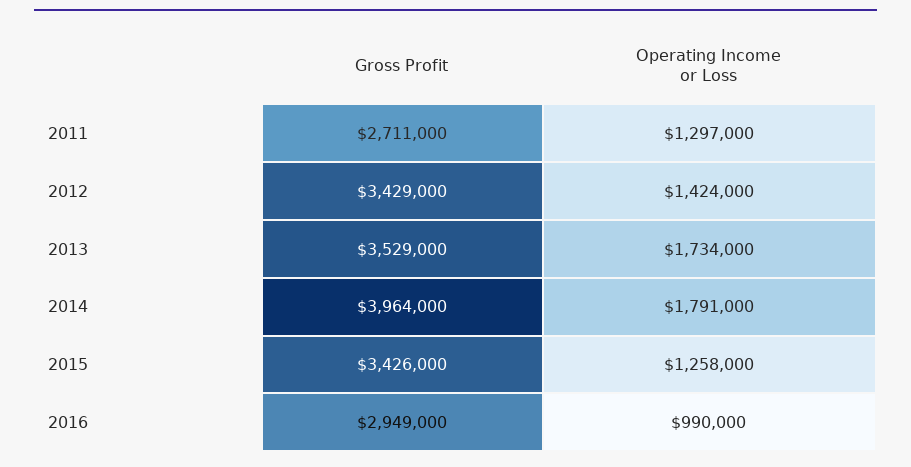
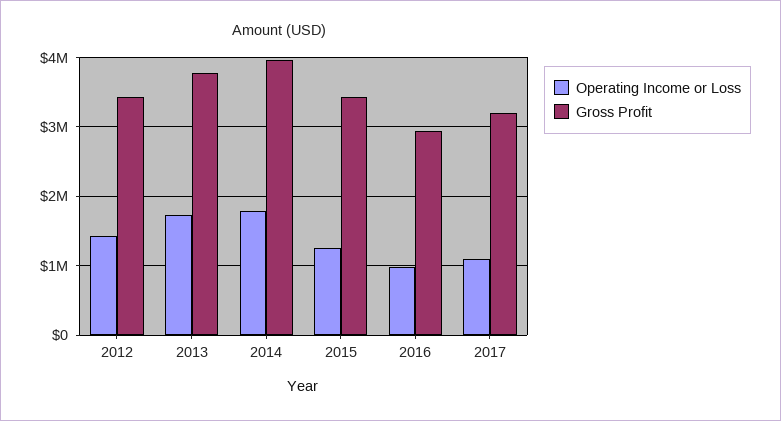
Gross Profit, 2011: 2711000 -> none
Operating Income or Loss, 2011: 1297000 -> none
Gross Profit, 2013: 3529000 -> 3800000
Operating Income or Loss, 2017: none -> 1100000
Gross Profit, 2017: none -> 3200000

